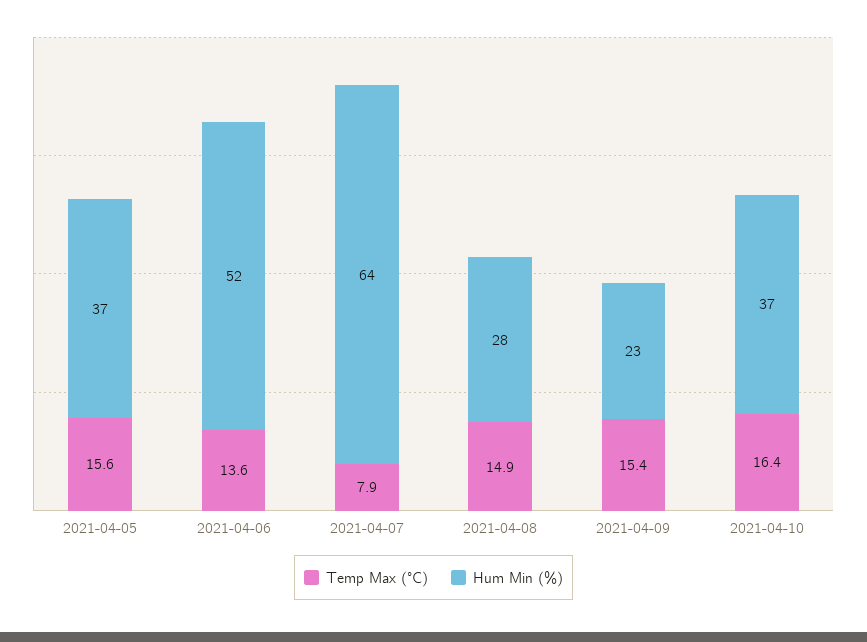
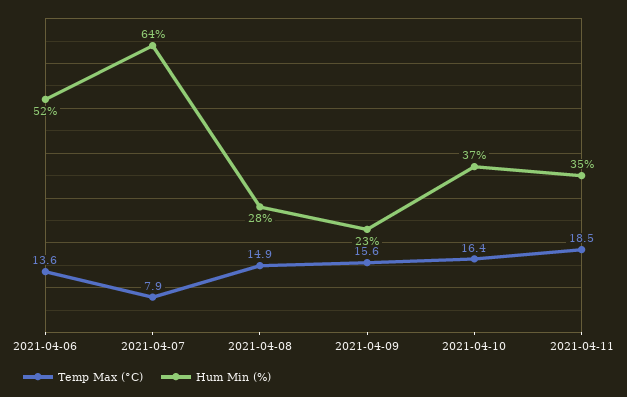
Temp Max (°C), 2021-04-05: 15.6 -> none
Hum Min (%), 2021-04-05: 37 -> none
Temp Max (°C), 2021-04-09: 15.4 -> 15.6
Temp Max (°C), 2021-04-11: none -> 18.5
Hum Min (%), 2021-04-11: none -> 35

